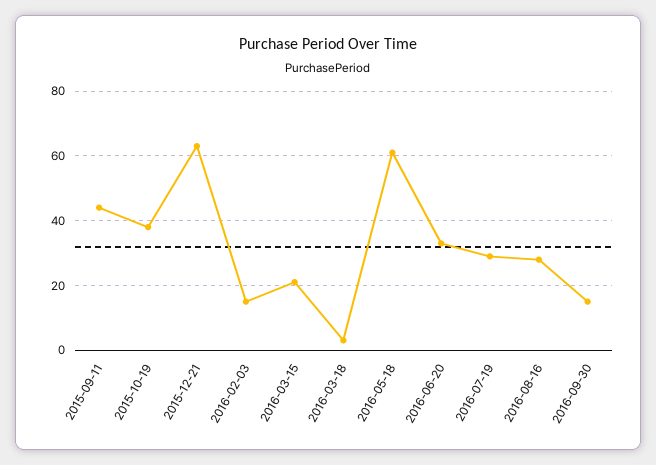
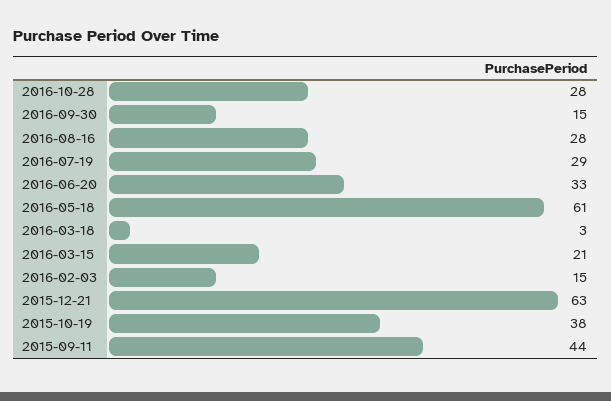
2016-10-28: none -> 28

